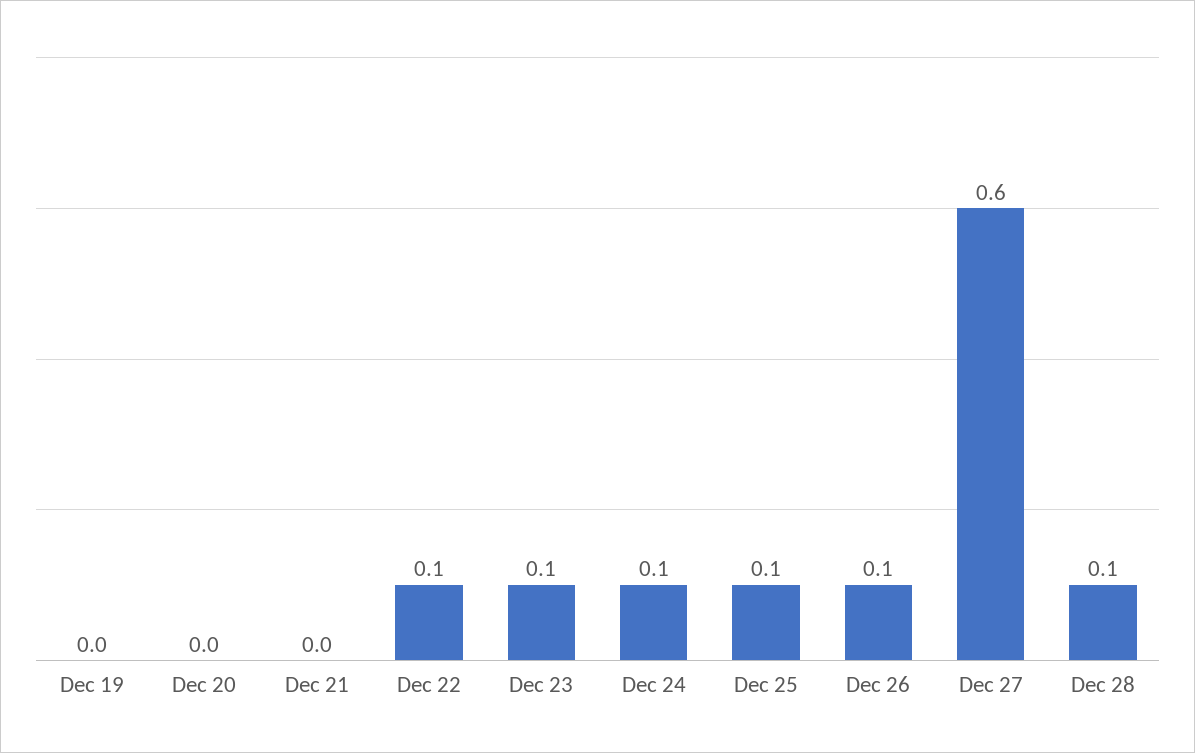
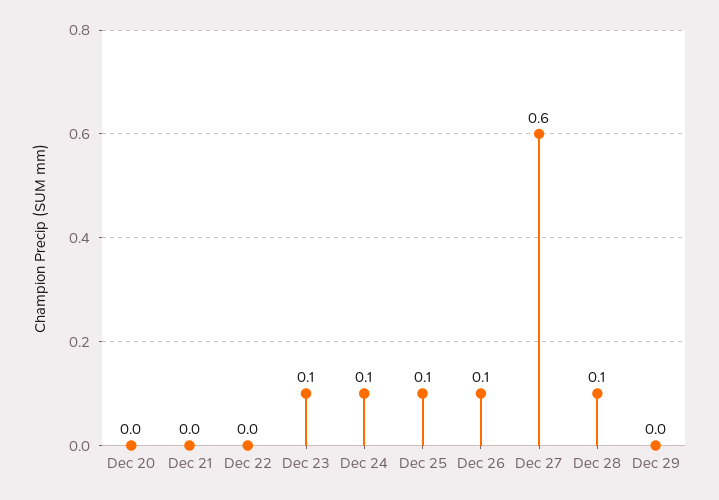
Dec 19: 0 -> none
Dec 22: 0.1 -> 0
Dec 29: none -> 0

